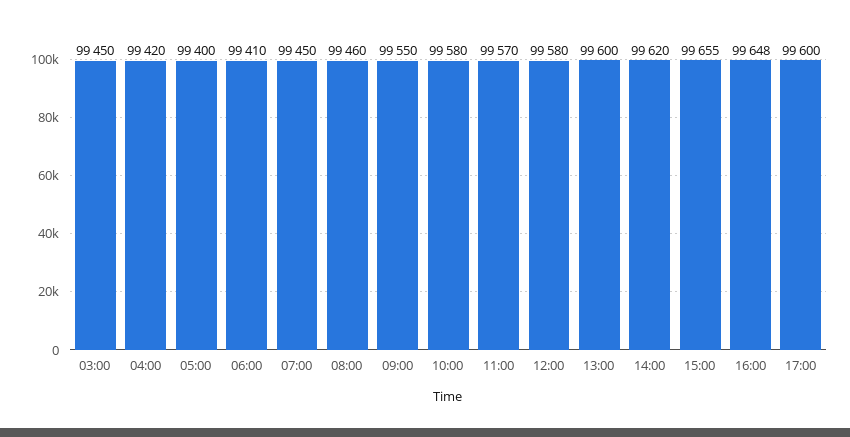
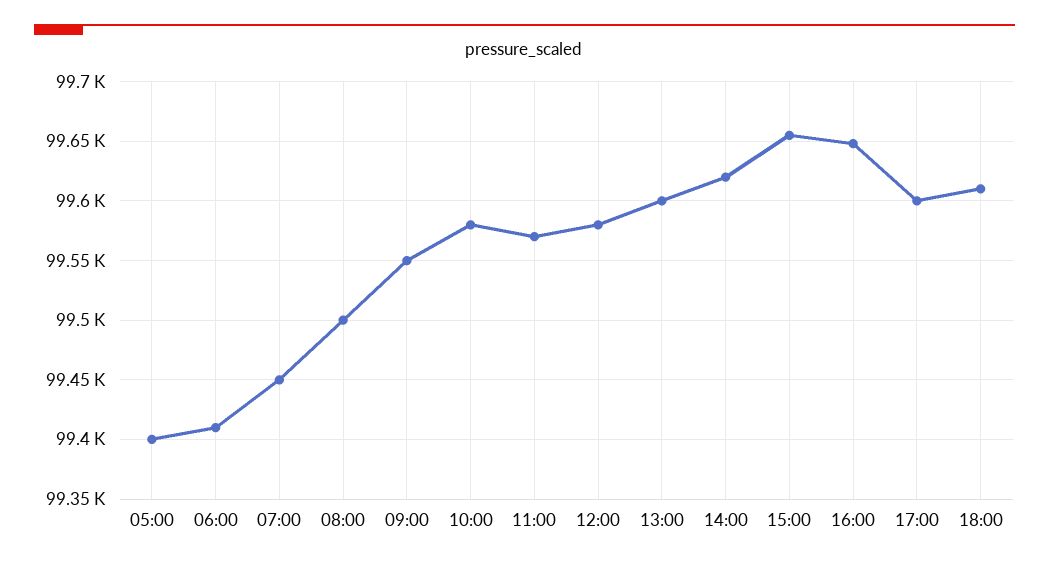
03:00: 99450 -> none
04:00: 99420 -> none
08:00: 99460 -> 99500
18:00: none -> 99610

